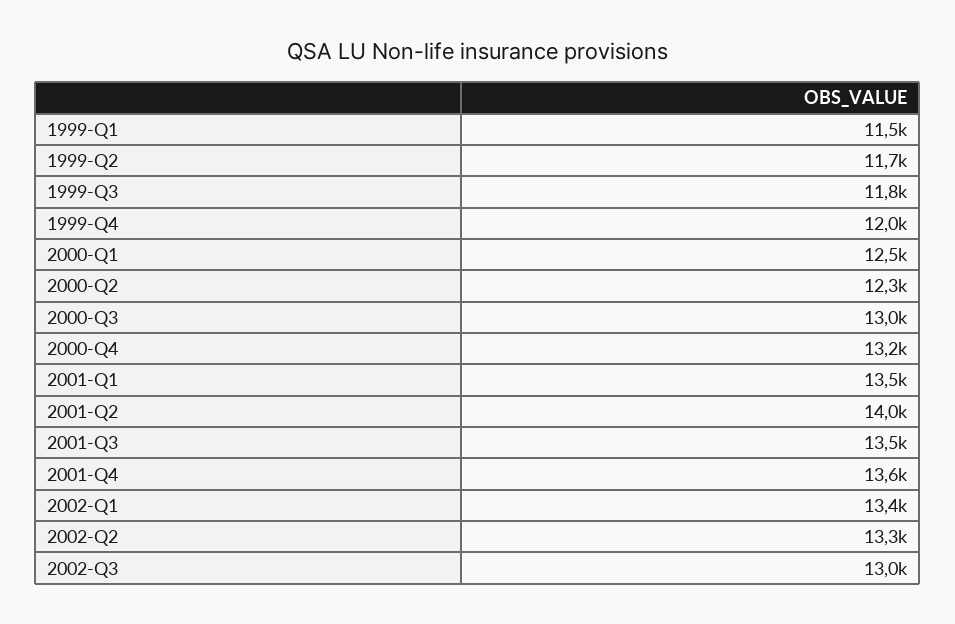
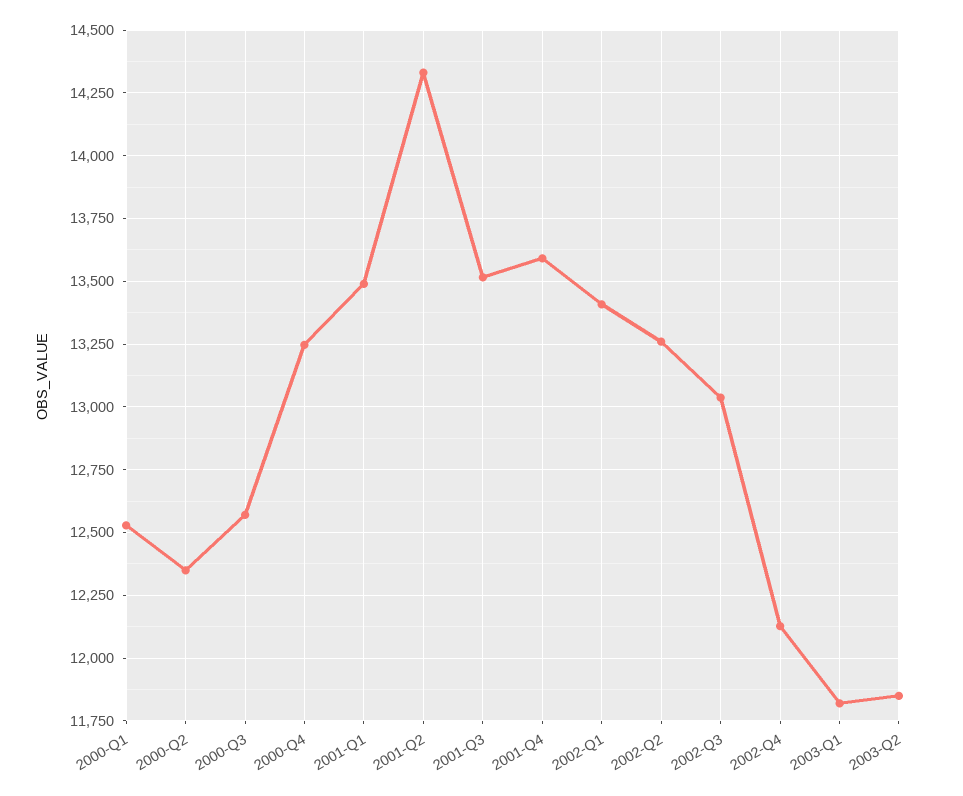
1999-Q1: 11500 -> none
1999-Q2: 11700 -> none
1999-Q3: 11800 -> none
1999-Q4: 12000 -> none
2000-Q3: 13000 -> 12575
2001-Q2: 14000 -> 14325
2002-Q4: none -> 12125
2003-Q1: none -> 11825
2003-Q2: none -> 11850

